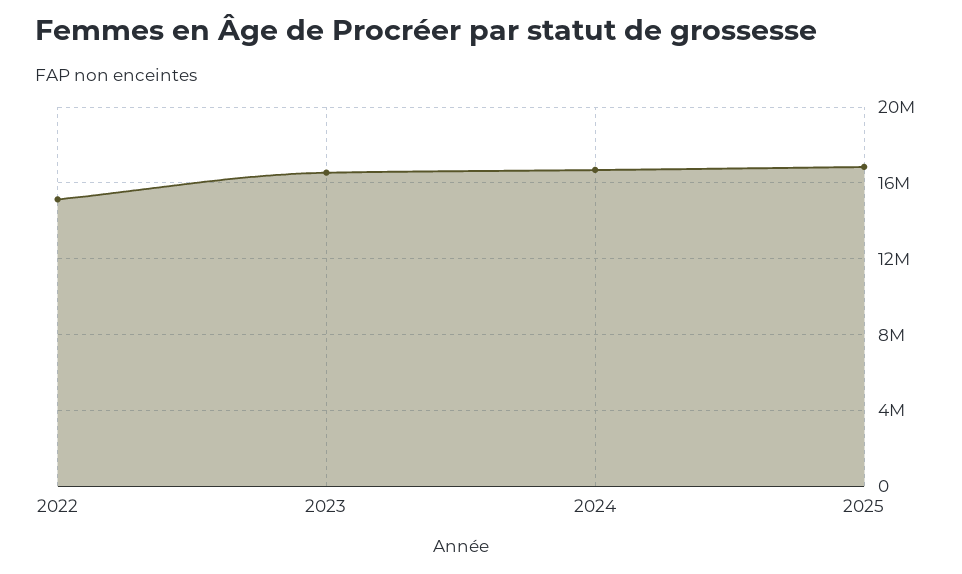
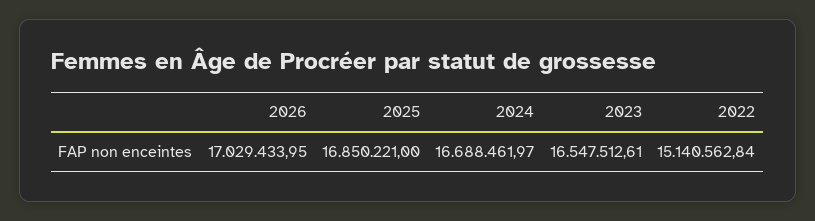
2026: none -> 17029433.95

